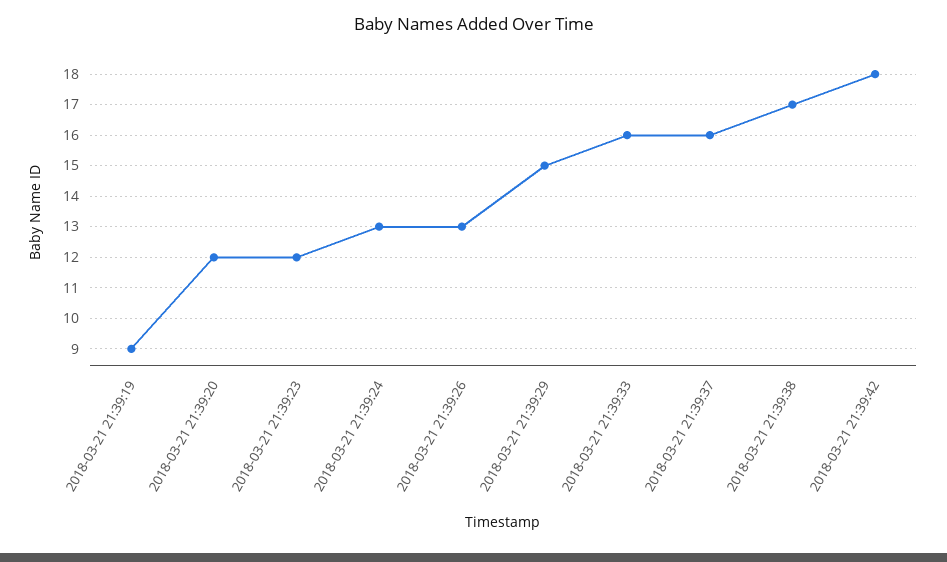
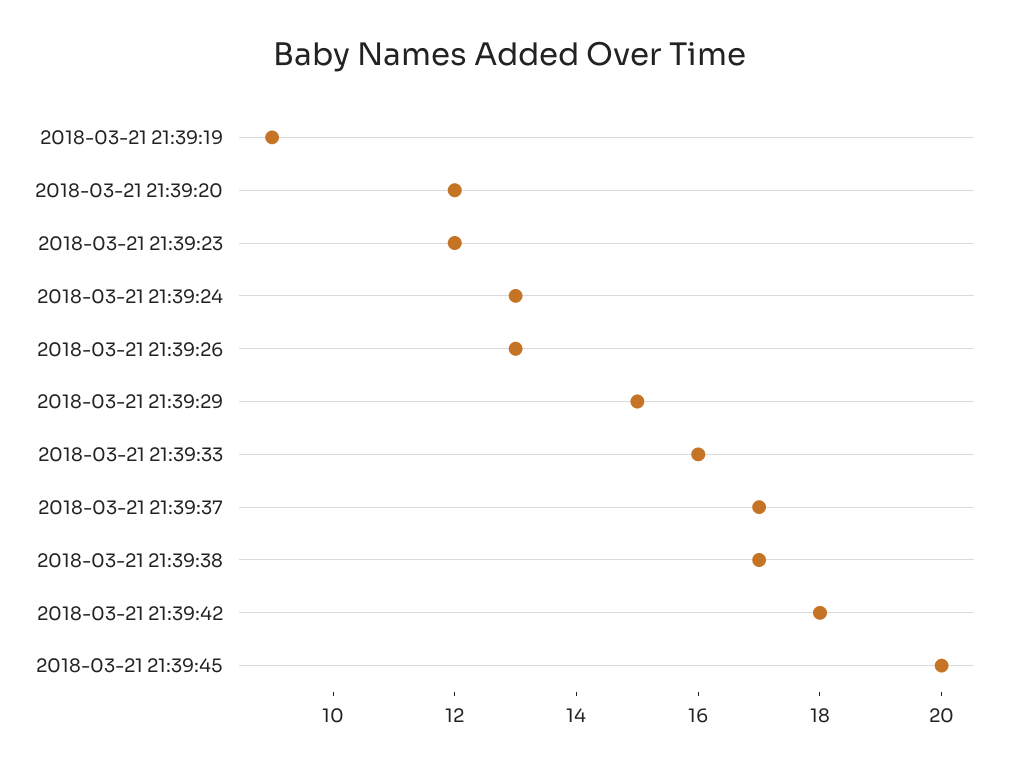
2018-03-21 21:39:37: 16 -> 17
2018-03-21 21:39:45: none -> 20

